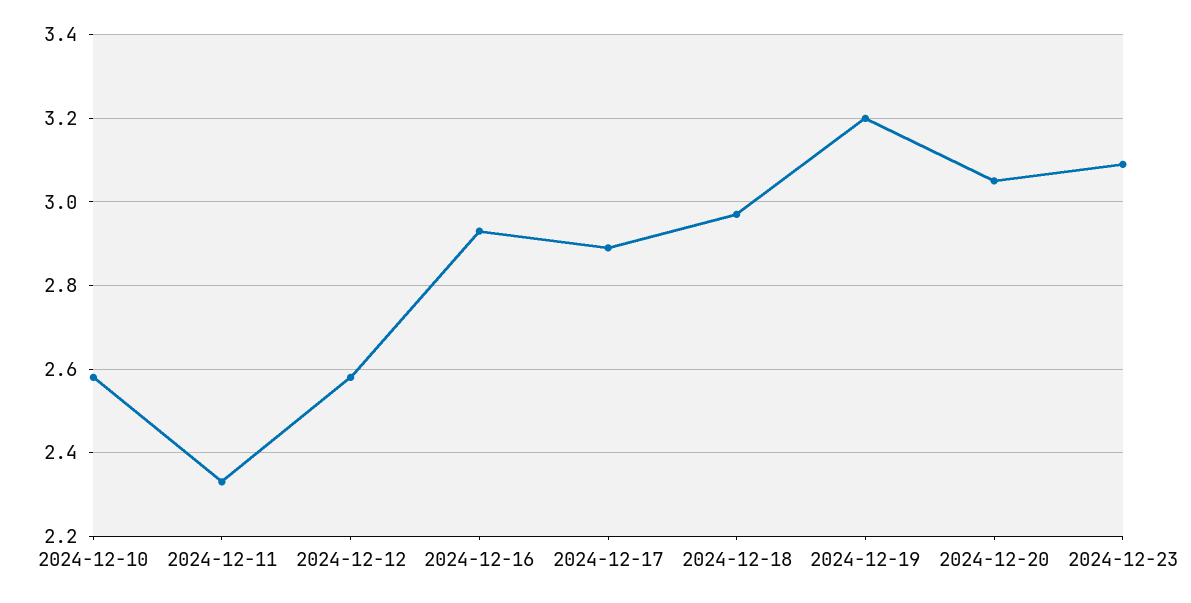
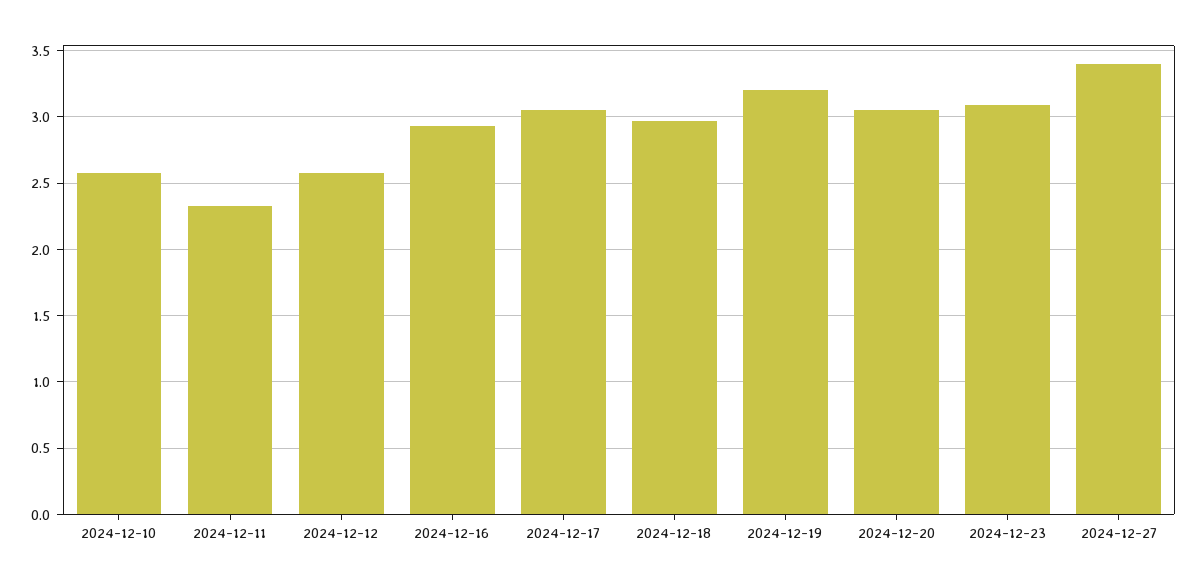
2024-12-17: 2.9 -> 3.05
2024-12-27: none -> 3.4

